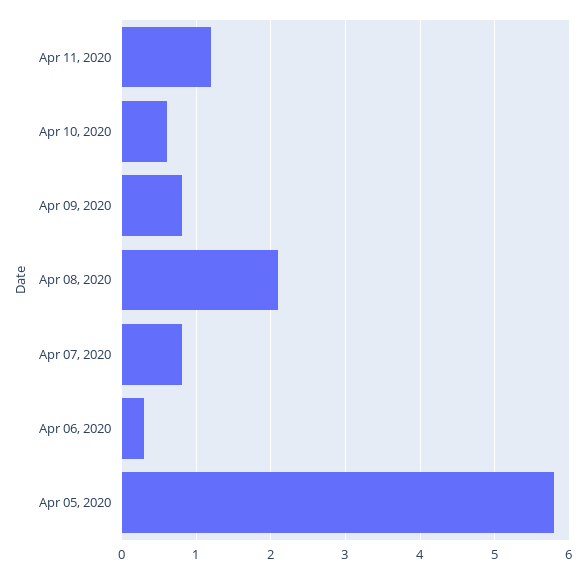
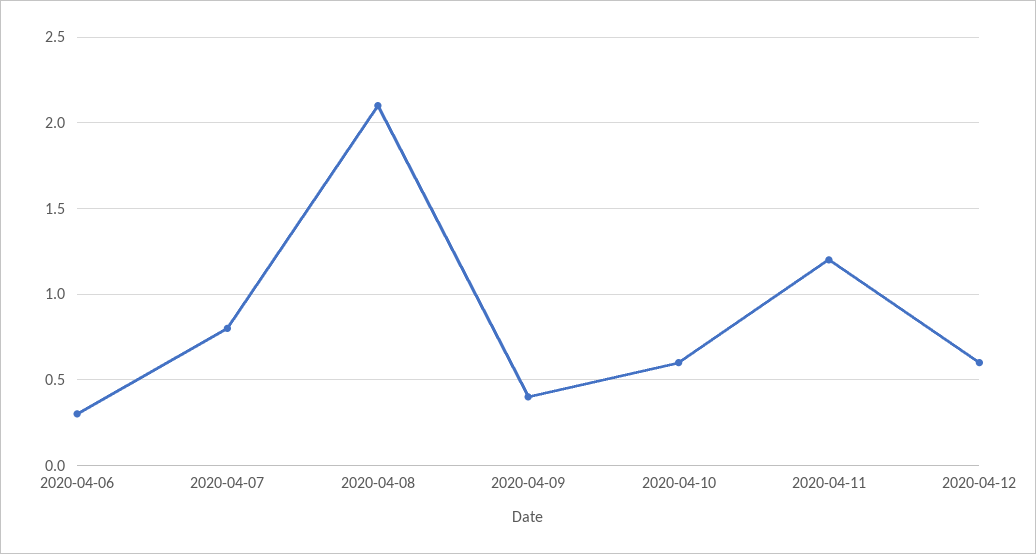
Apr 09, 2020: 0.8 -> 0.4
Apr 05, 2020: 5.8 -> none
2020-04-12: none -> 0.6

